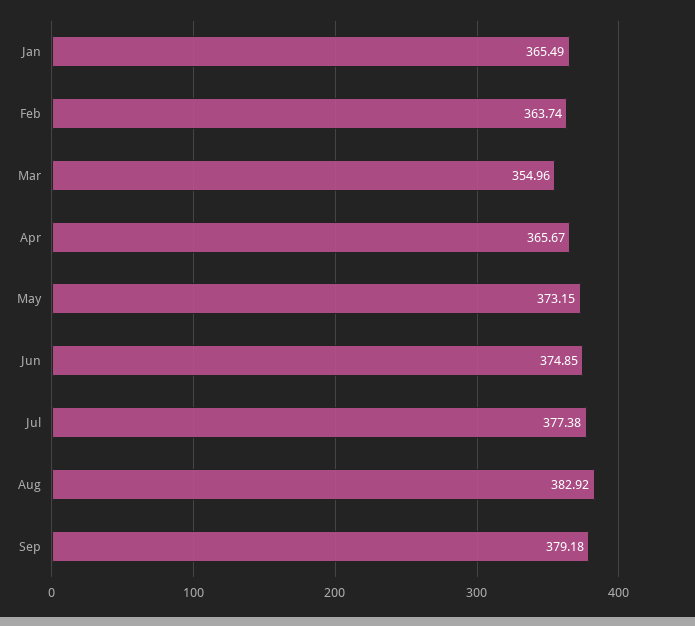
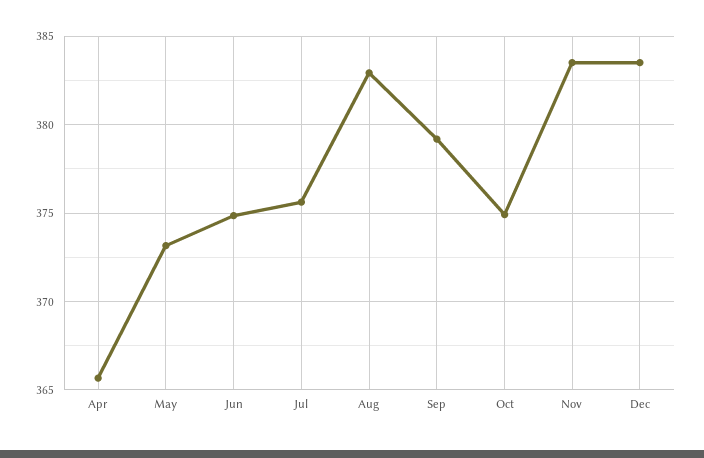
Jan: 365.49 -> none
Feb: 363.74 -> none
Mar: 354.96 -> none
Jul: 377.38 -> 375.5
Oct: none -> 375
Nov: none -> 383.5
Dec: none -> 383.5

